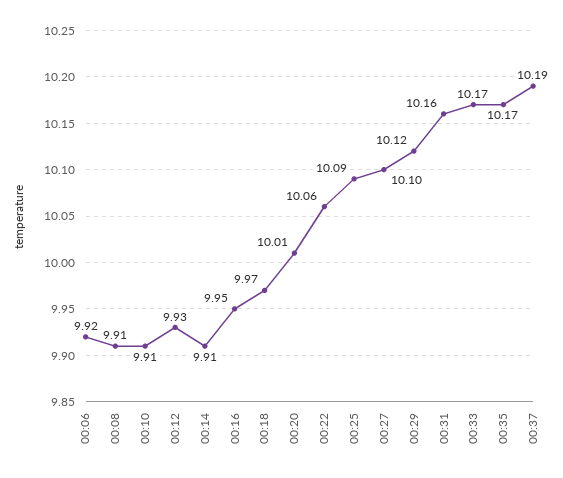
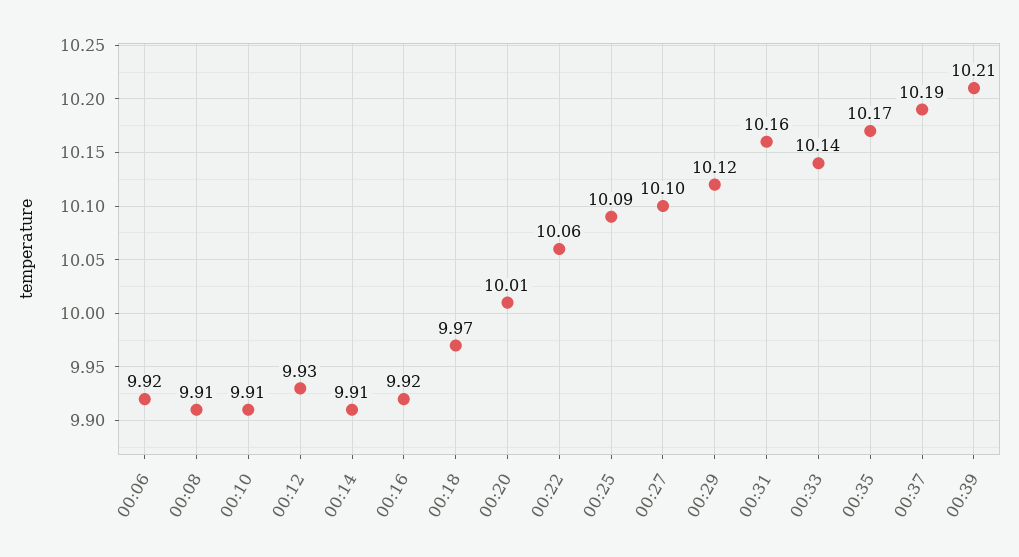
00:16: 9.95 -> 9.92
00:33: 10.17 -> 10.14
00:39: none -> 10.21

